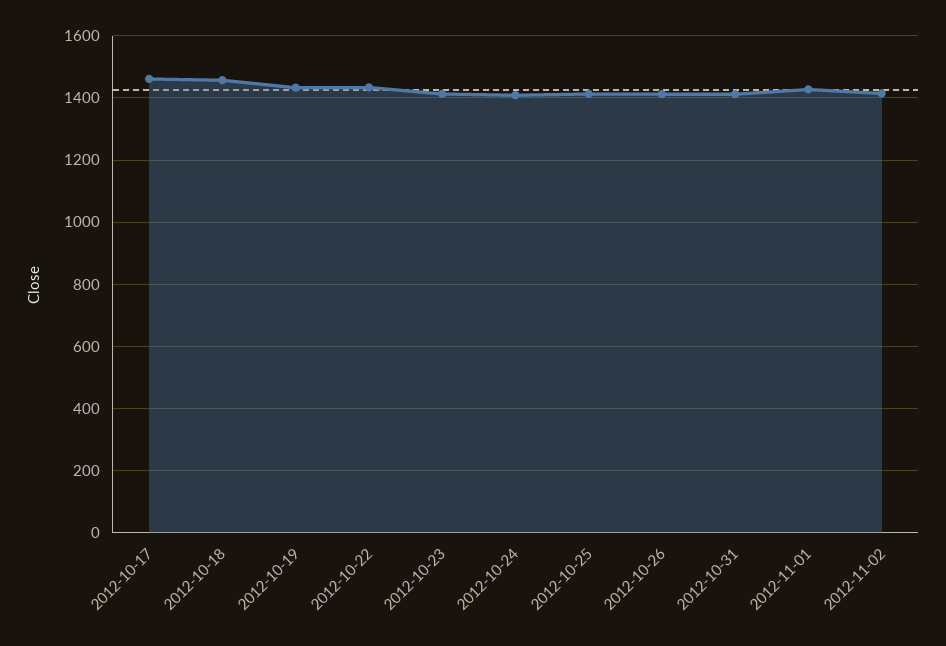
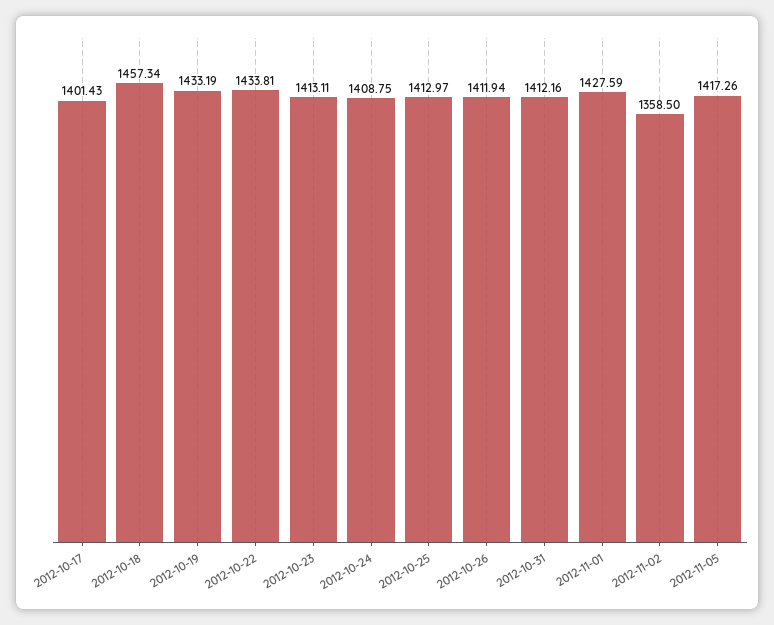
2012-10-17: 1460 -> 1401.43
2012-11-02: 1420 -> 1358.5
2012-11-05: none -> 1417.26

